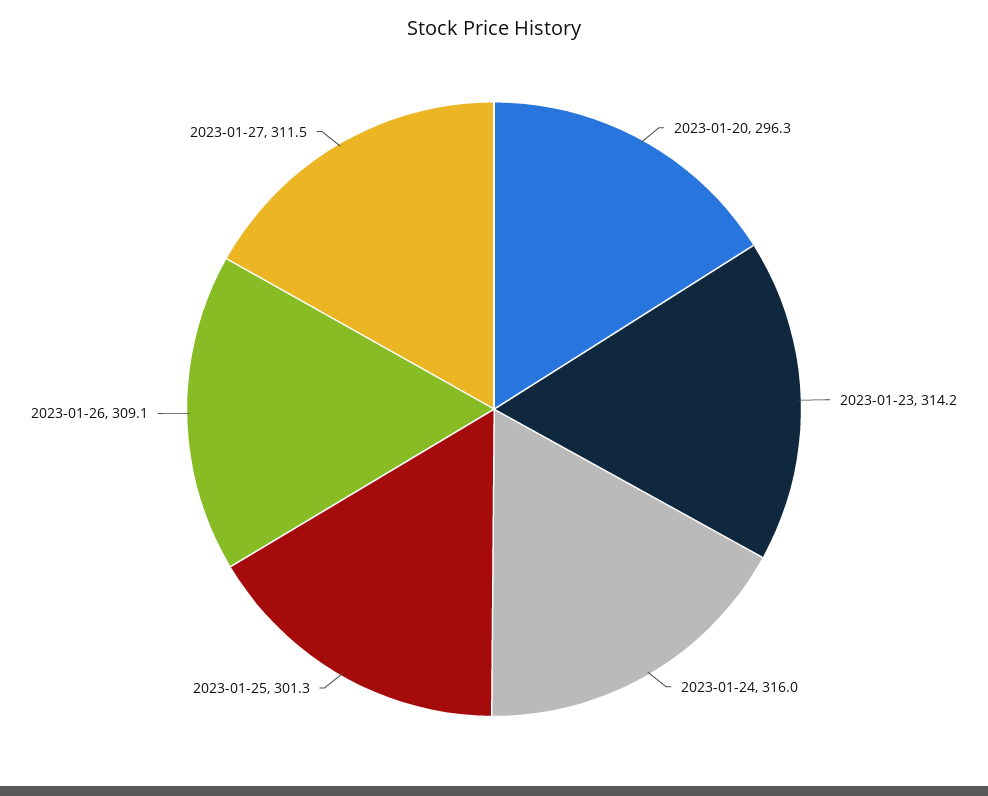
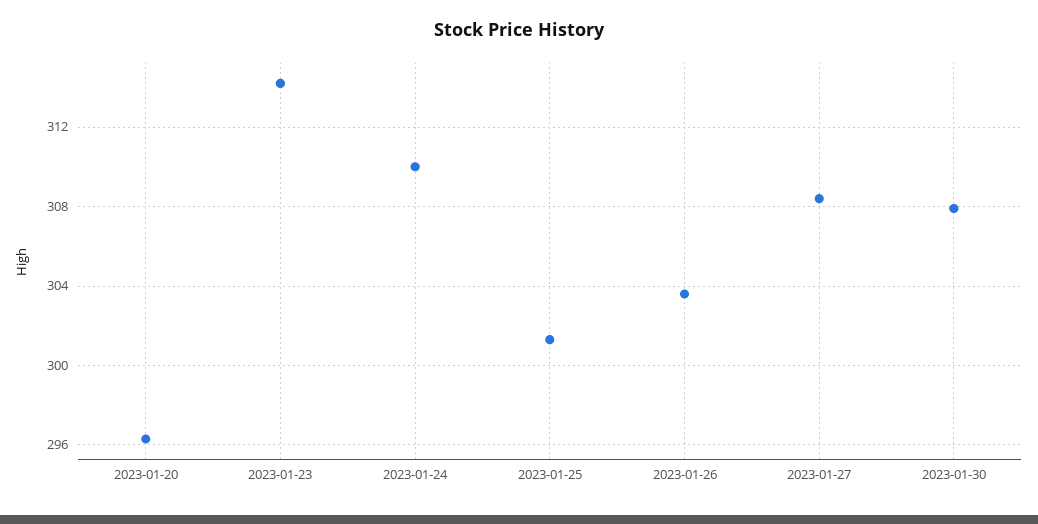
2023-01-24: 316 -> 310
2023-01-26: 309.1 -> 303.5
2023-01-27: 311.5 -> 308.5
2023-01-30: none -> 308

